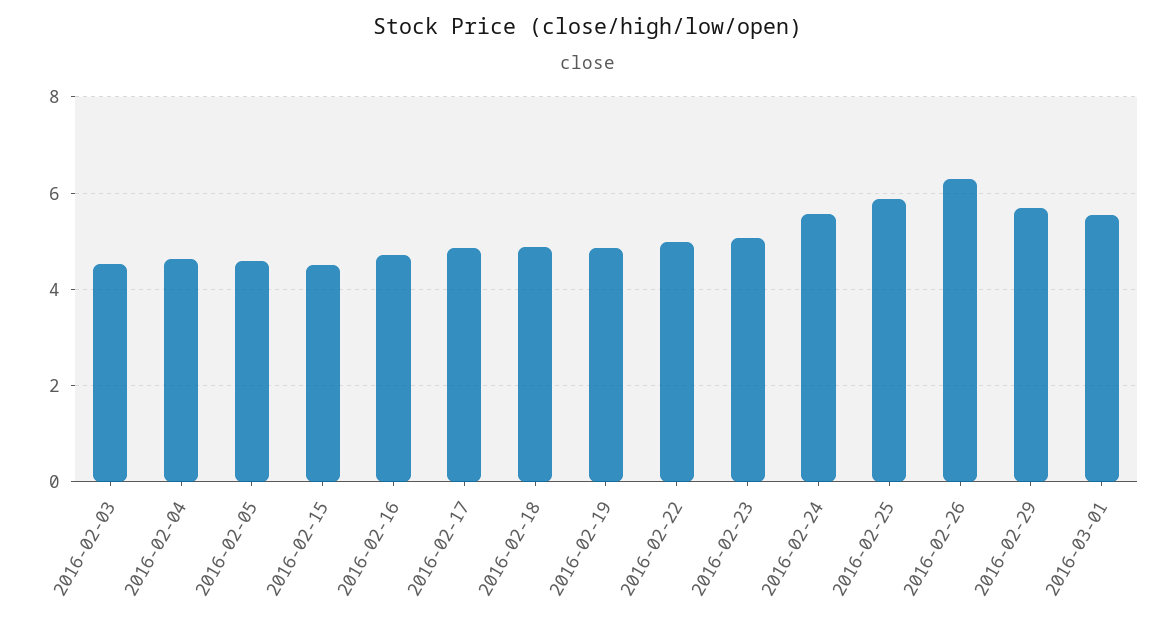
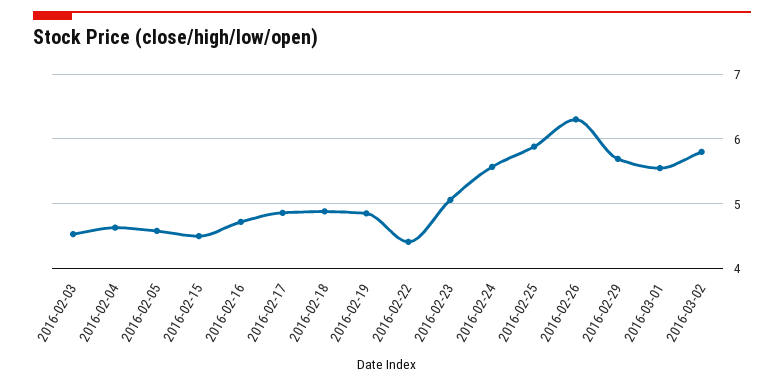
2016-02-22: 5 -> 4.4
2016-03-02: none -> 5.8

